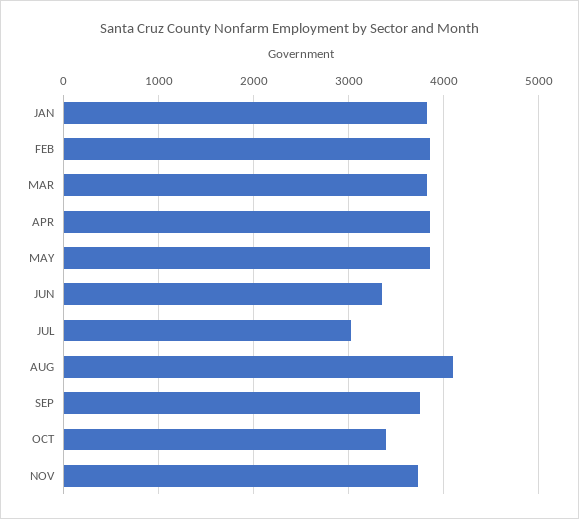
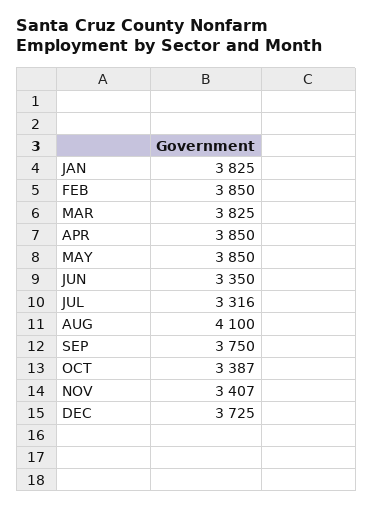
JUL: 3000 -> 3316
NOV: 3700 -> 3407
DEC: none -> 3725

